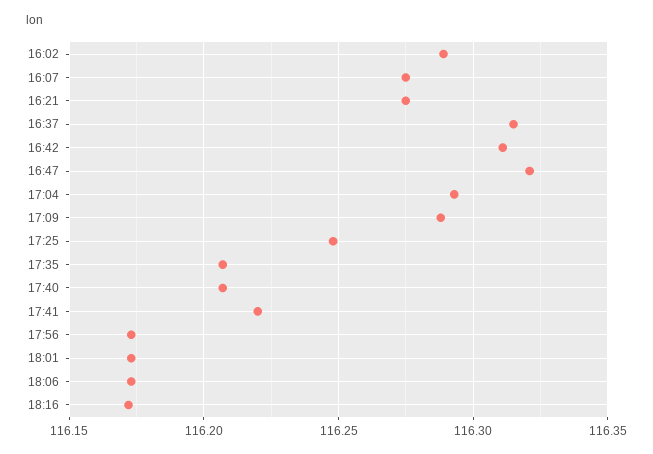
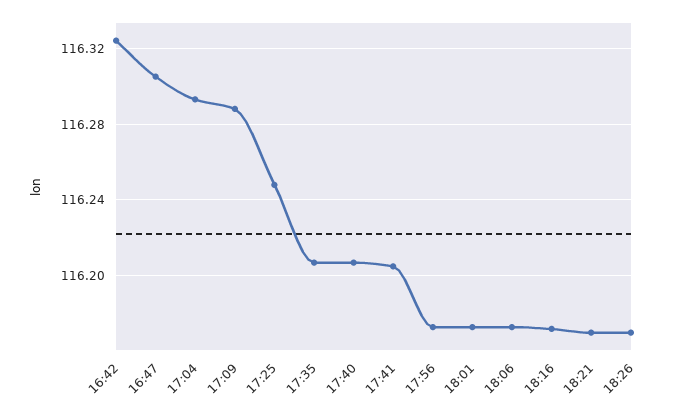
16:02: 116.29 -> none
16:07: 116.275 -> none
16:21: 116.275 -> none
16:37: 116.315 -> none
16:42: 116.31 -> 116.325
16:47: 116.32 -> 116.305
17:41: 116.22 -> 116.205
18:21: none -> 116.17
18:26: none -> 116.17

